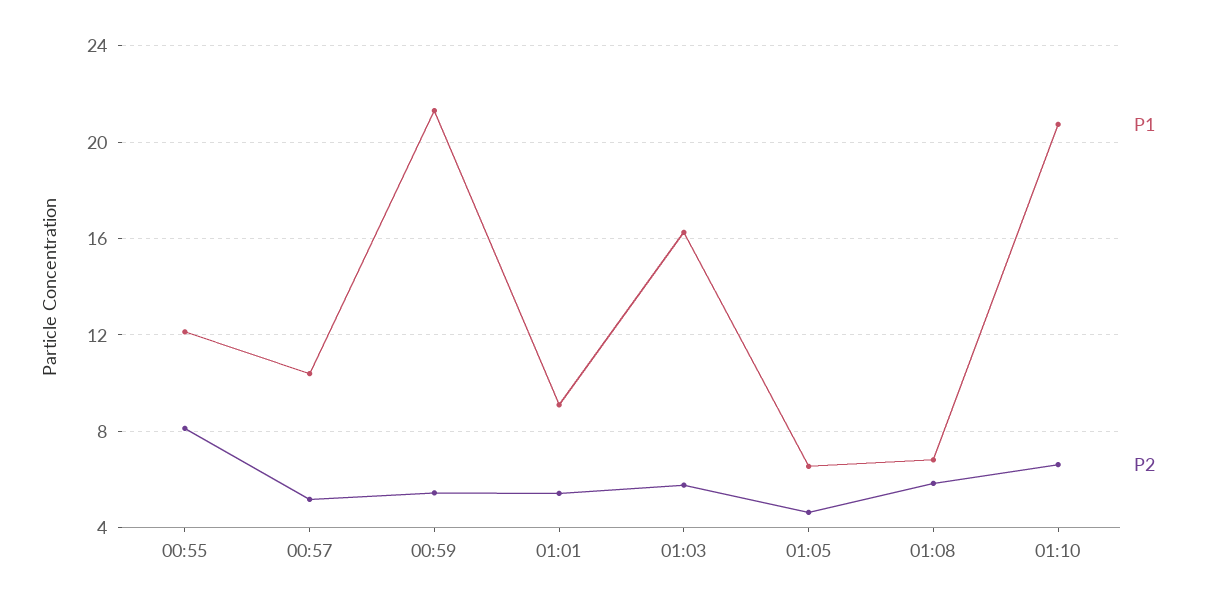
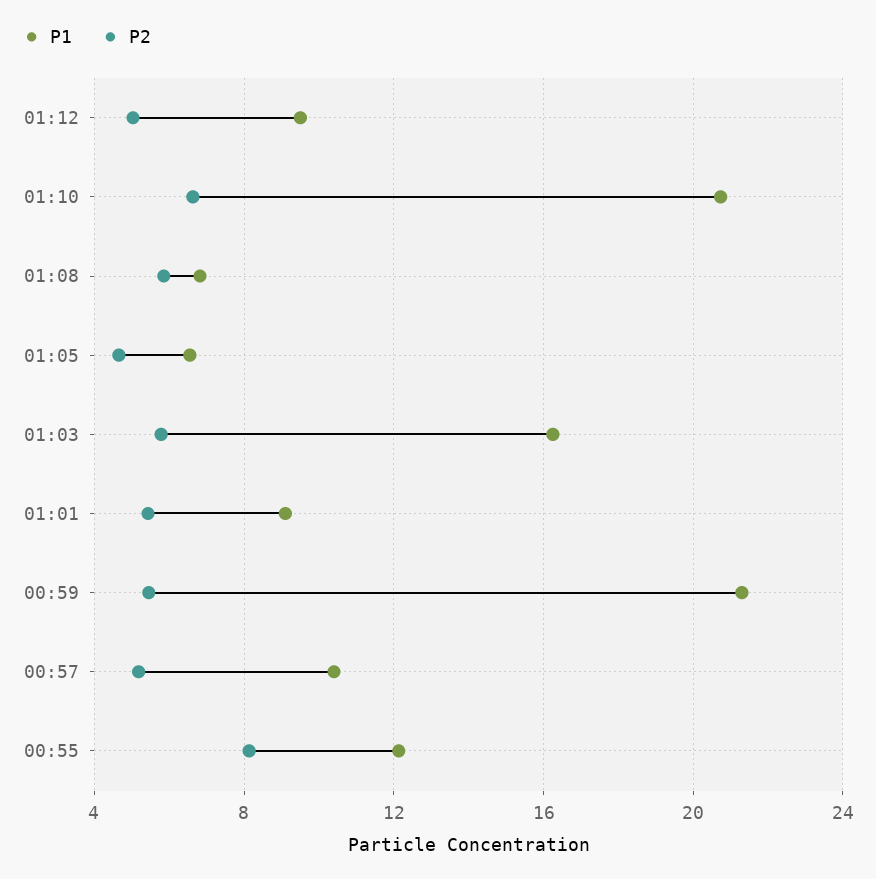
P1, 01:12: none -> 9.5
P2, 01:12: none -> 5

